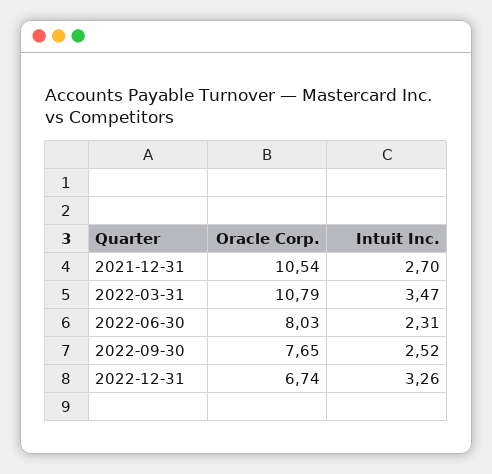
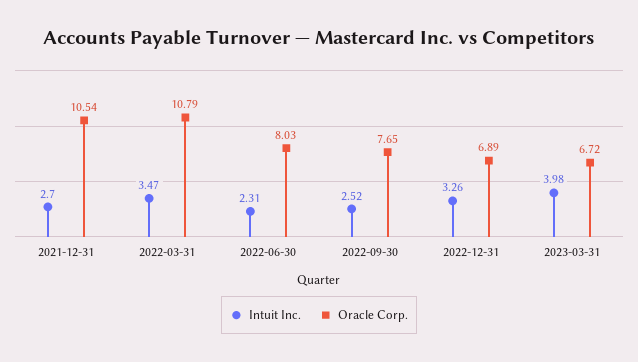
Oracle Corp., 2022-12-31: 6.74 -> 6.89
Intuit Inc., 2023-03-31: none -> 3.98
Oracle Corp., 2023-03-31: none -> 6.72

